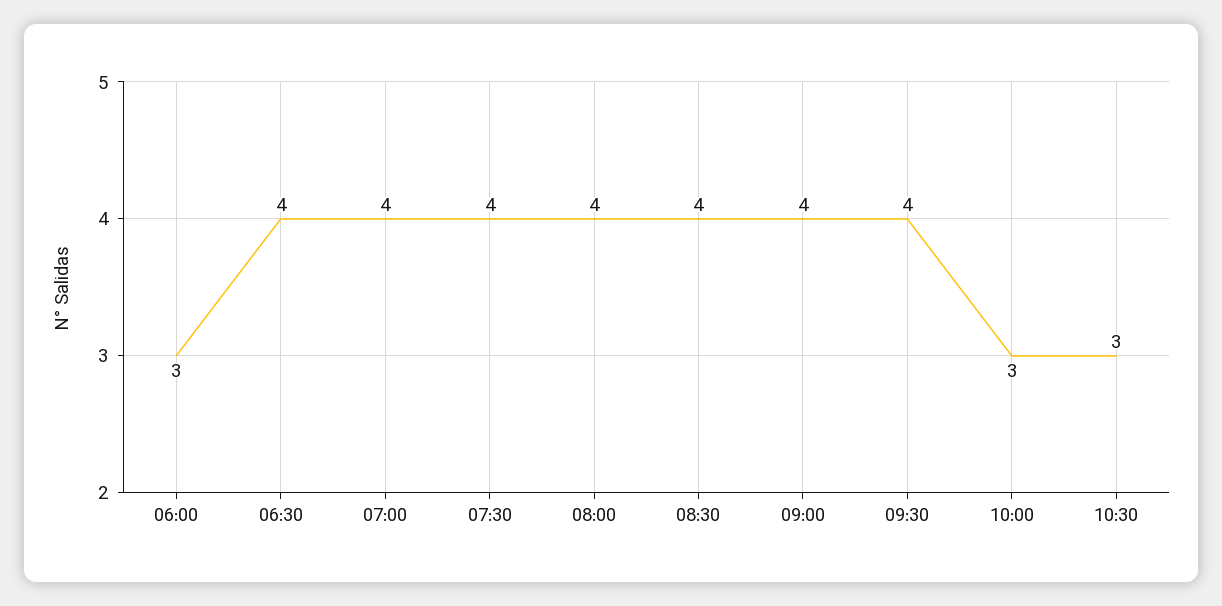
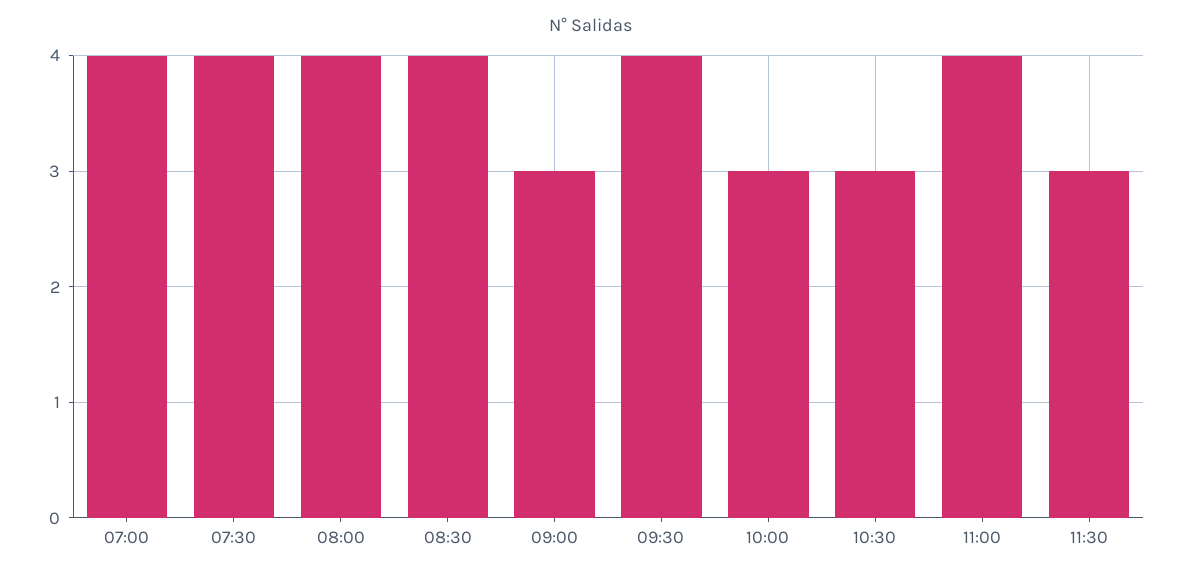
06:00: 3 -> none
06:30: 4 -> none
09:00: 4 -> 3
11:00: none -> 4
11:30: none -> 3

